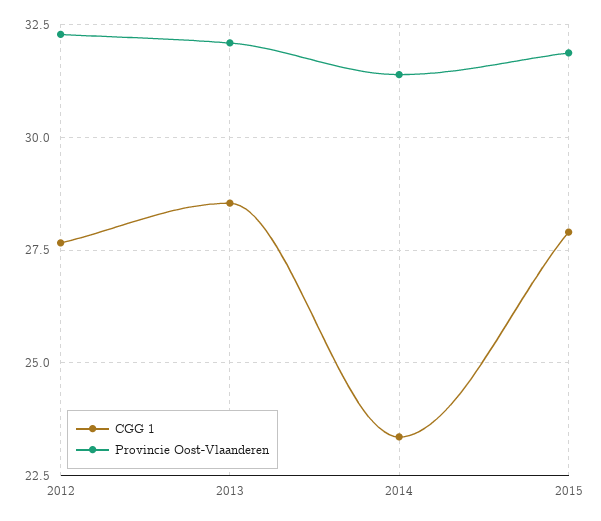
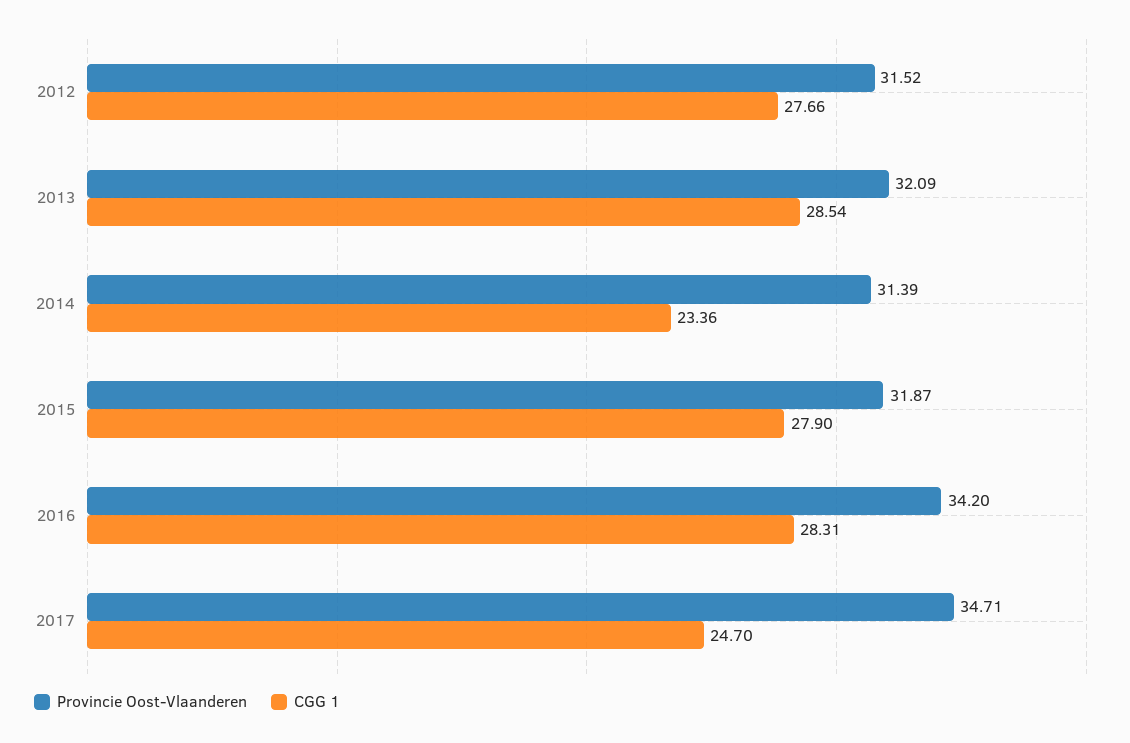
Provincie Oost-Vlaanderen, 2012: 32.25 -> 31.52
Provincie Oost-Vlaanderen, 2016: none -> 34.2
CGG 1, 2016: none -> 28.31
Provincie Oost-Vlaanderen, 2017: none -> 34.71
CGG 1, 2017: none -> 24.7

